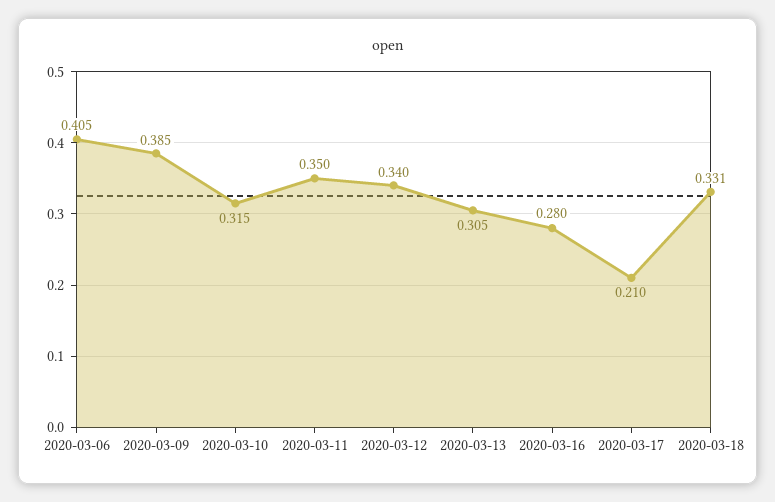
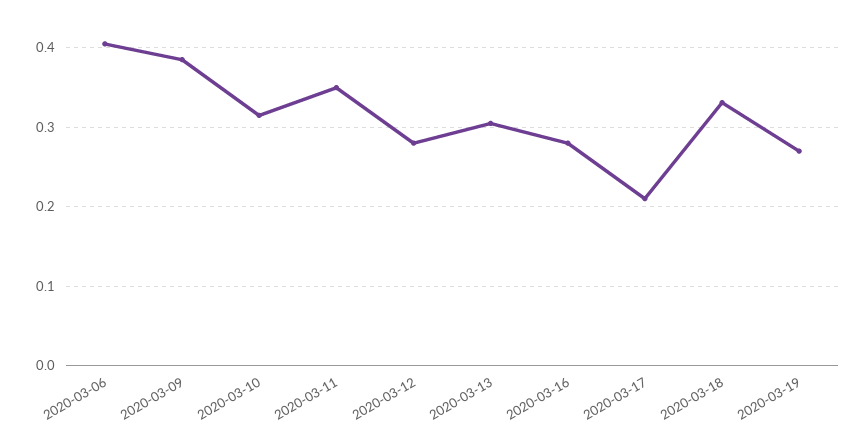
2020-03-12: 0.34 -> 0.28
2020-03-19: none -> 0.27

